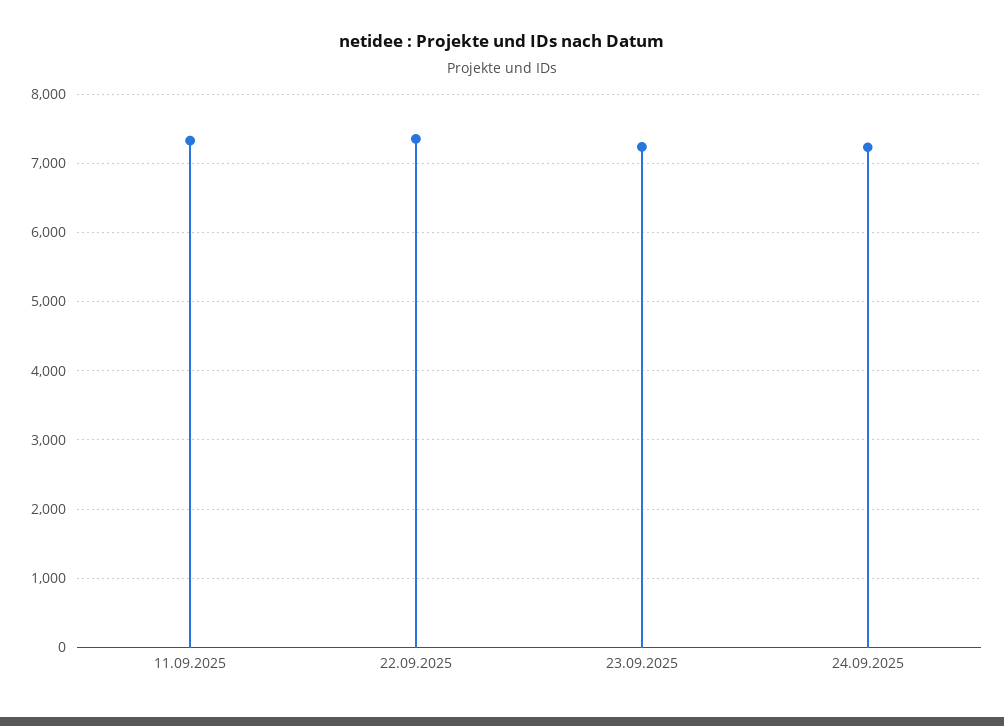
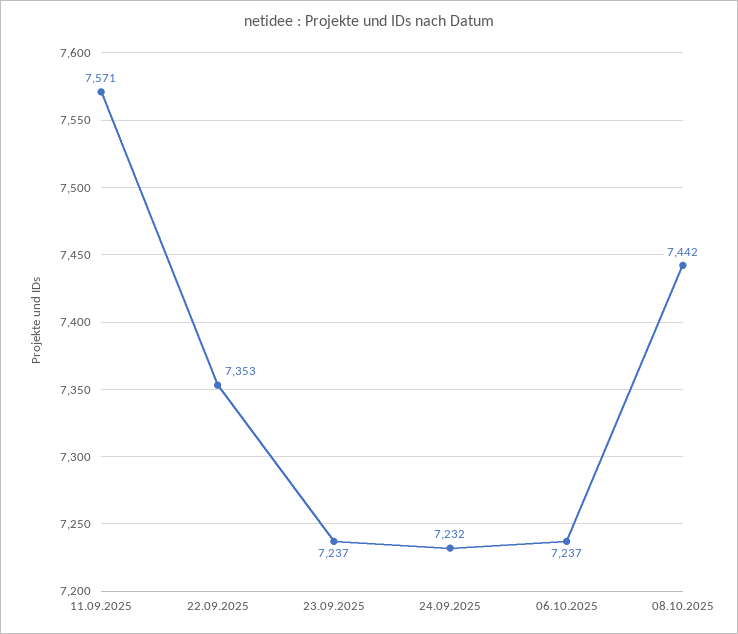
11.09.2025: 7300 -> 7571
06.10.2025: none -> 7237
08.10.2025: none -> 7442

